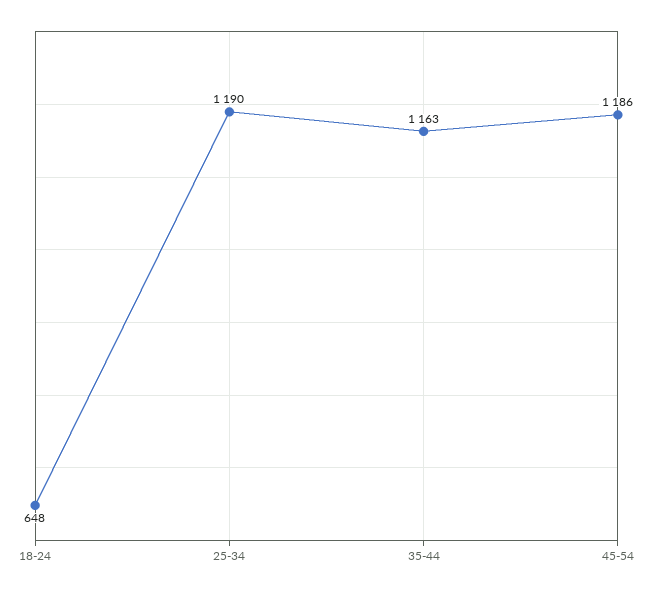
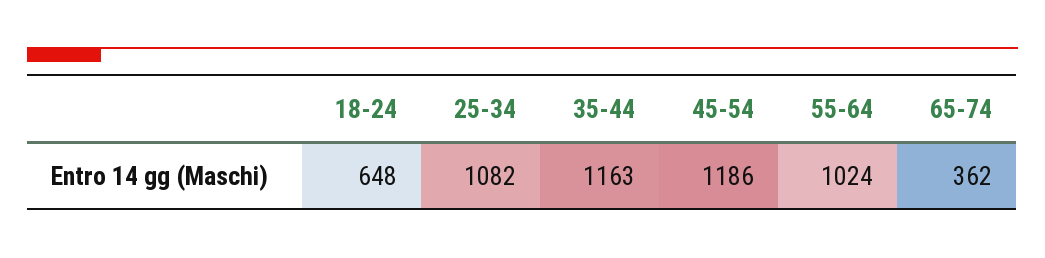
25-34: 1190 -> 1082
55-64: none -> 1024
65-74: none -> 362

